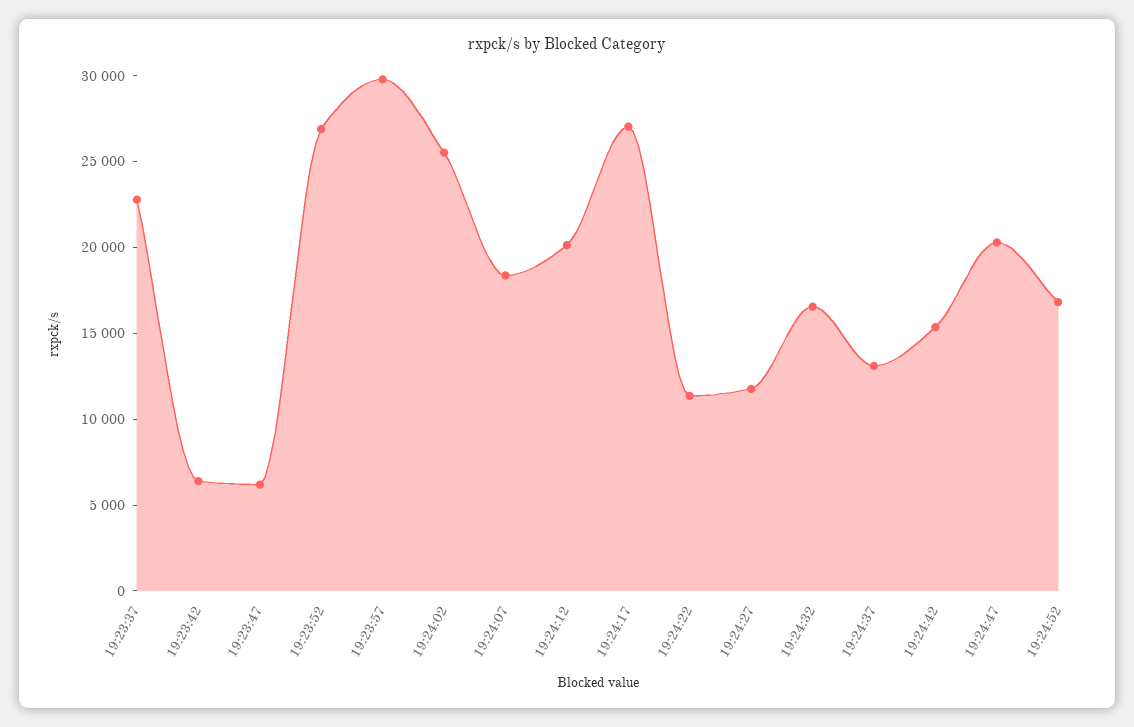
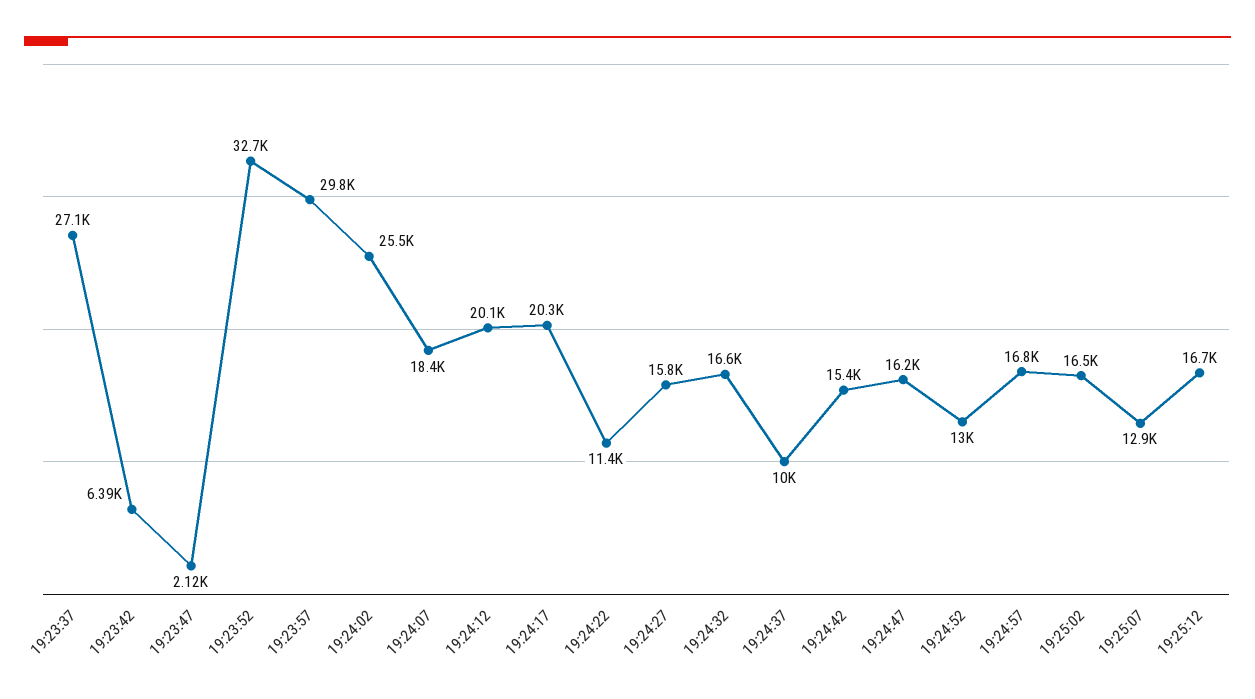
19:23:37: 23000 -> 27100
19:23:47: 6000 -> 2120
19:23:52: 27000 -> 32700
19:24:17: 27000 -> 20300
19:24:27: 12000 -> 15800
19:24:37: 13000 -> 10000
19:24:47: 20000 -> 16200
19:24:52: 17000 -> 13000
19:24:57: none -> 16800
19:25:02: none -> 16500
19:25:07: none -> 12900
19:25:12: none -> 16700

